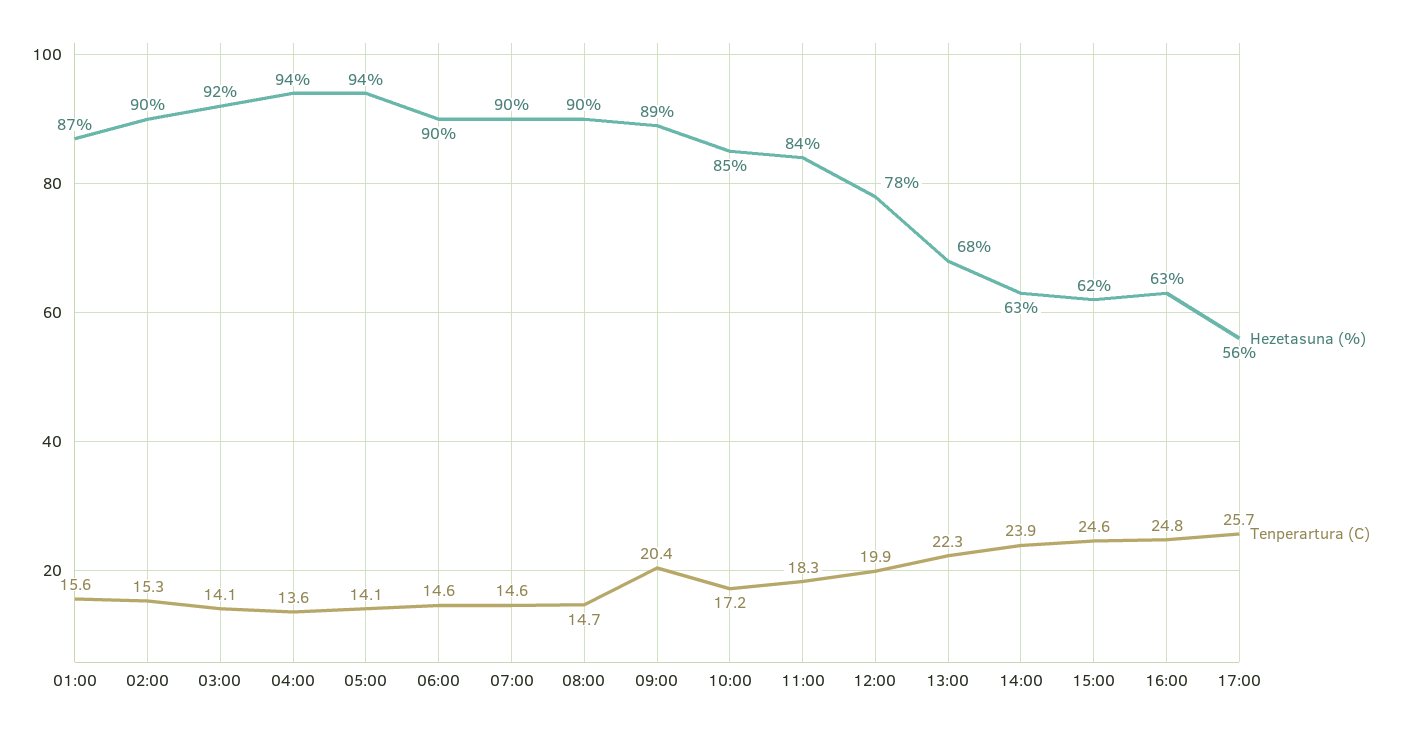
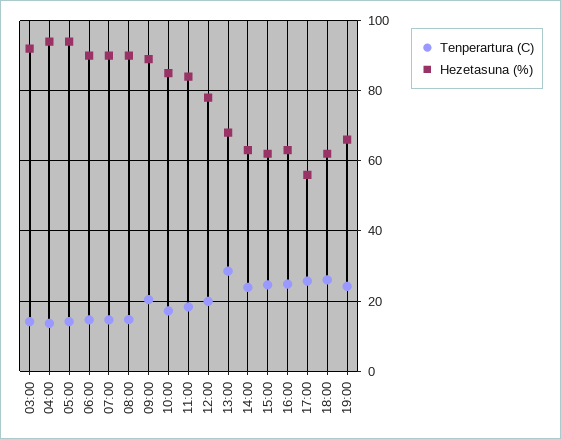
Hezetasuna (%), 01:00: 87 -> none
Tenperartura (C), 01:00: 15.6 -> none
Hezetasuna (%), 02:00: 90 -> none
Tenperartura (C), 02:00: 15.3 -> none
Tenperartura (C), 13:00: 22.3 -> 28
Tenperartura (C), 18:00: none -> 26
Hezetasuna (%), 18:00: none -> 62
Tenperartura (C), 19:00: none -> 24
Hezetasuna (%), 19:00: none -> 66

